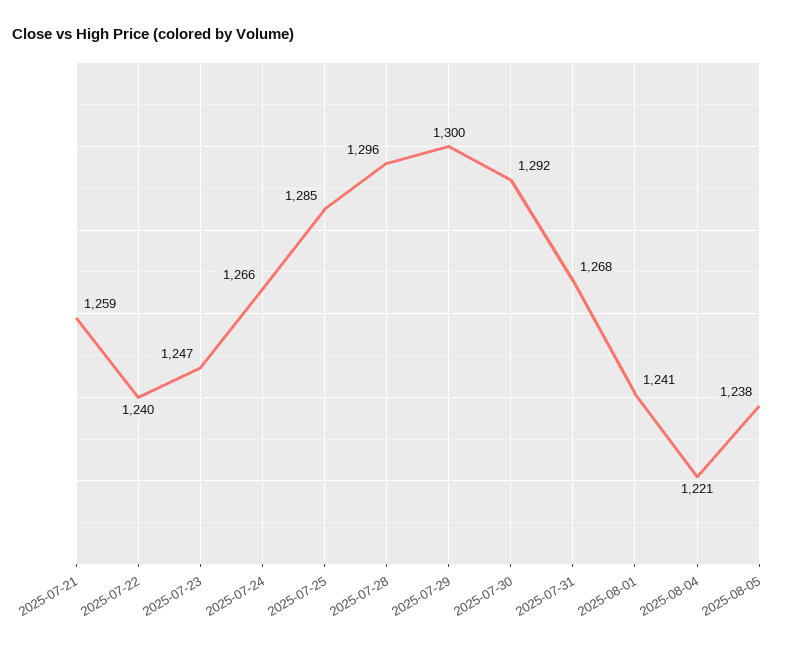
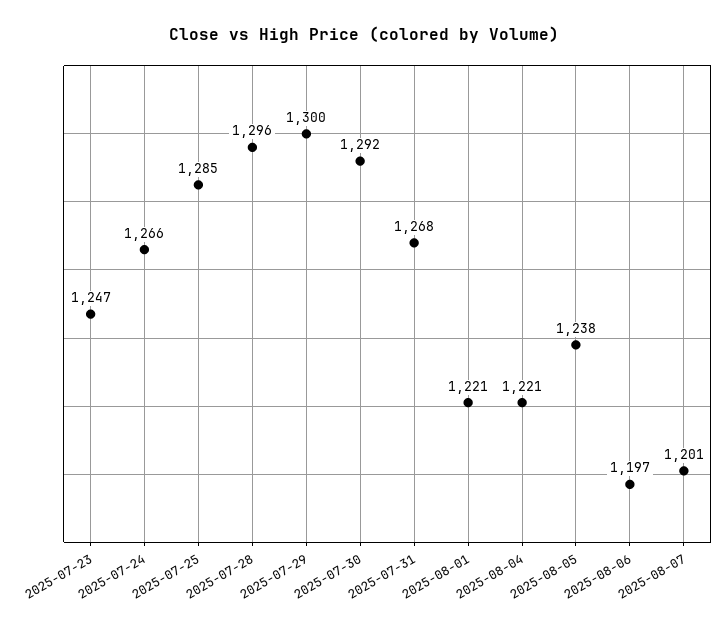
2025-07-21: 1259 -> none
2025-07-22: 1240 -> none
2025-08-01: 1241 -> 1221
2025-08-06: none -> 1197
2025-08-07: none -> 1201

